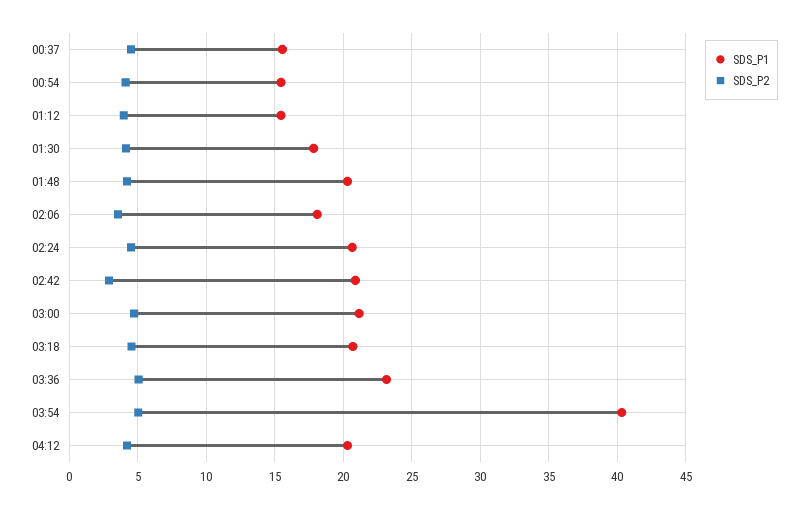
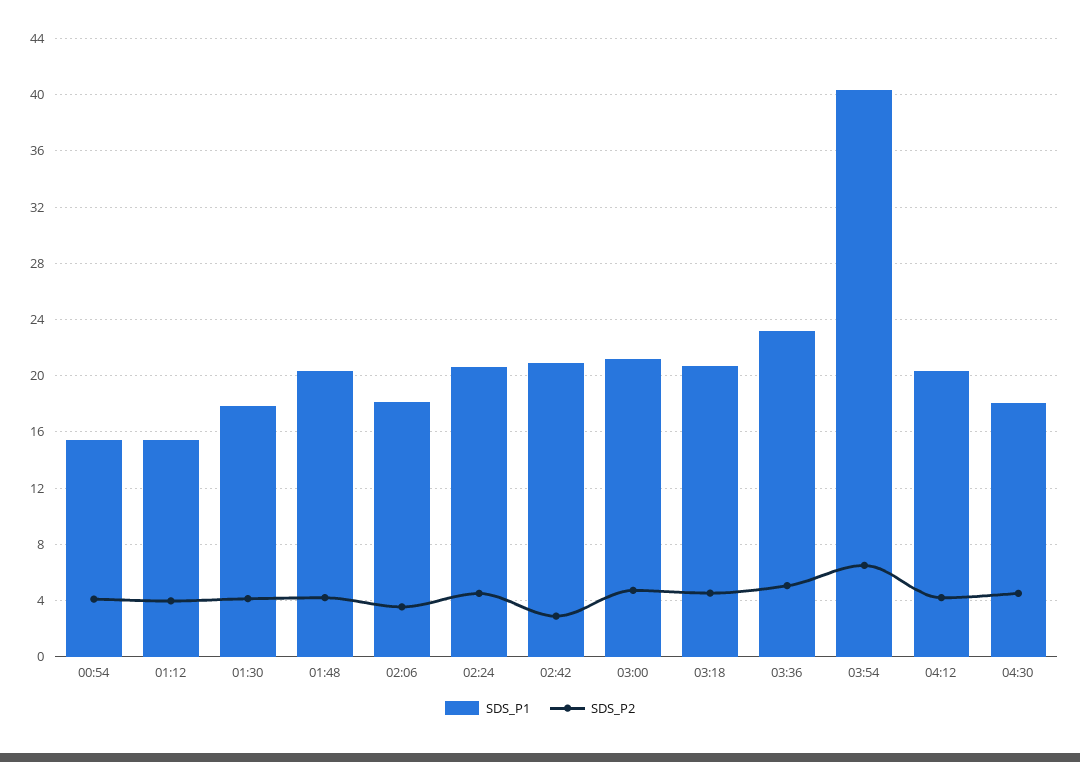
SDS_P1, 00:37: 15.5 -> none
SDS_P2, 00:37: 4.5 -> none
SDS_P2, 03:54: 5 -> 6.5
SDS_P1, 04:30: none -> 18
SDS_P2, 04:30: none -> 4.5

